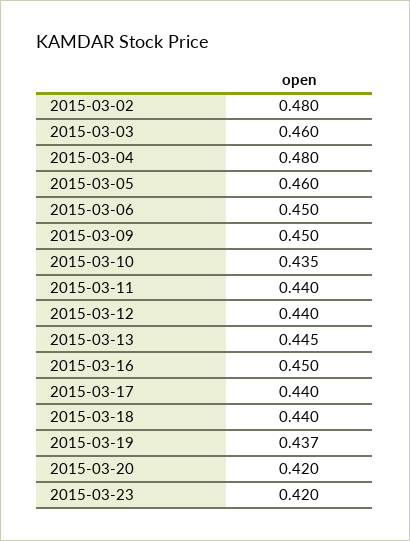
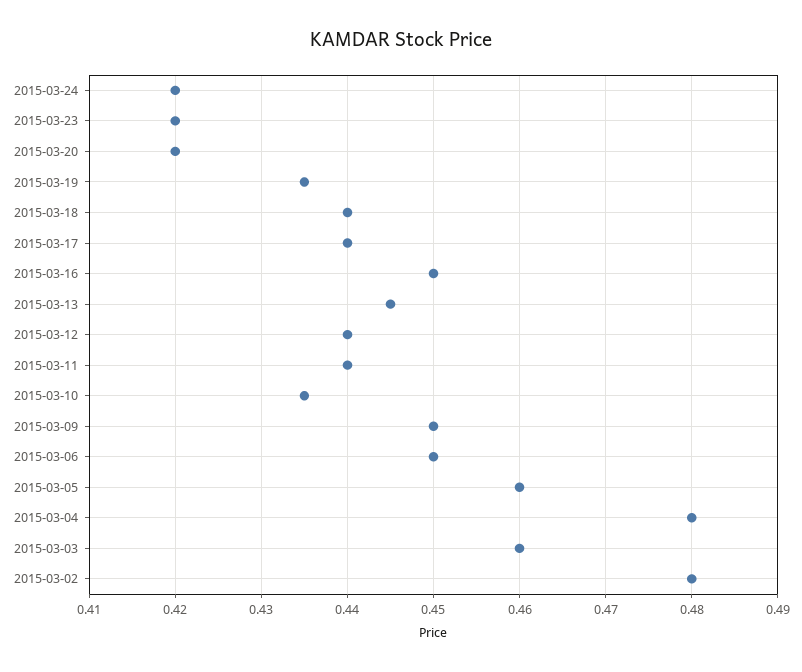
2015-03-19: 0.437 -> 0.435
2015-03-24: none -> 0.42

